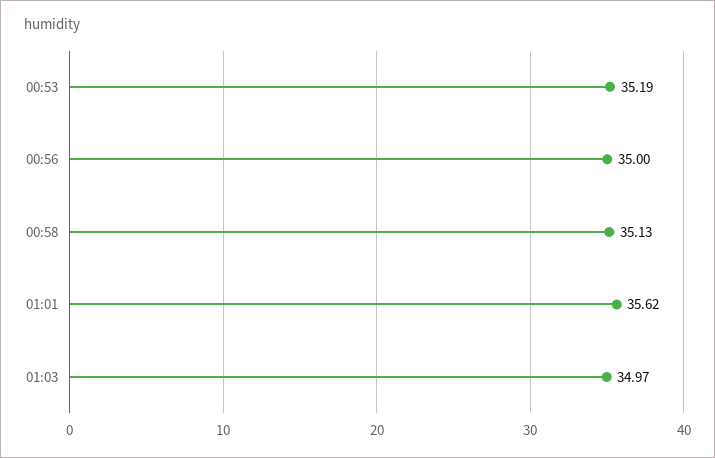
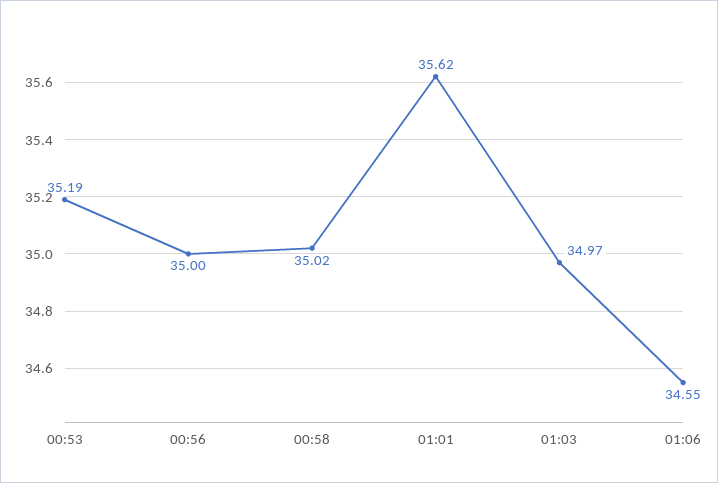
00:58: 35.13 -> 35.02
01:06: none -> 34.55

